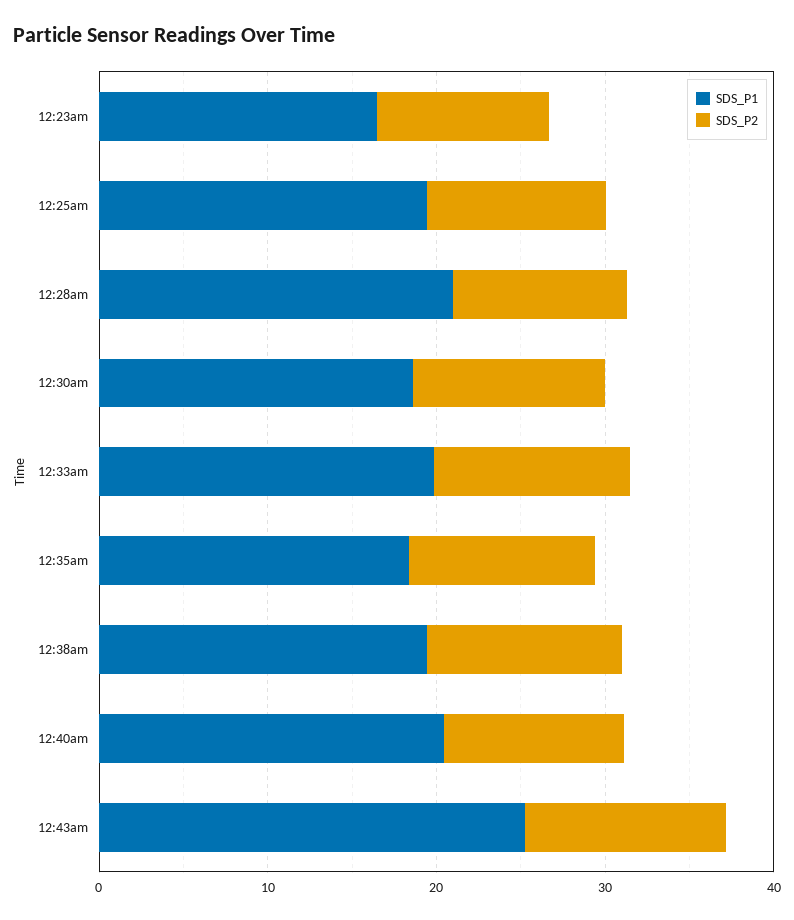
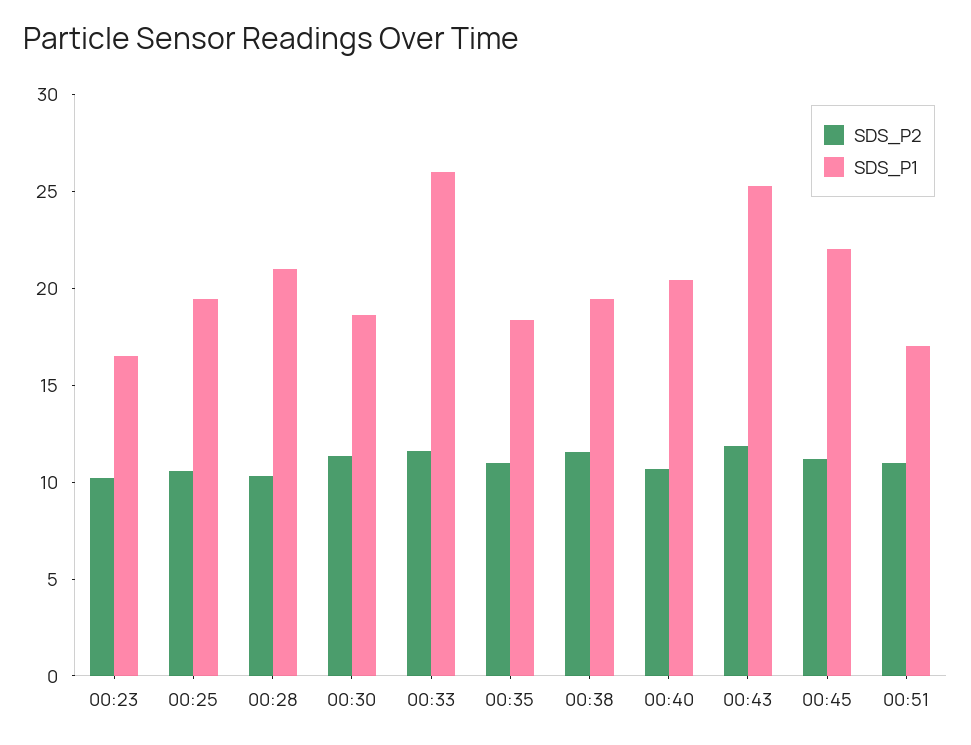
SDS_P1, 12:33am: 20 -> 26
SDS_P2, 00:45: none -> 11
SDS_P1, 00:45: none -> 22
SDS_P2, 00:51: none -> 11
SDS_P1, 00:51: none -> 17

